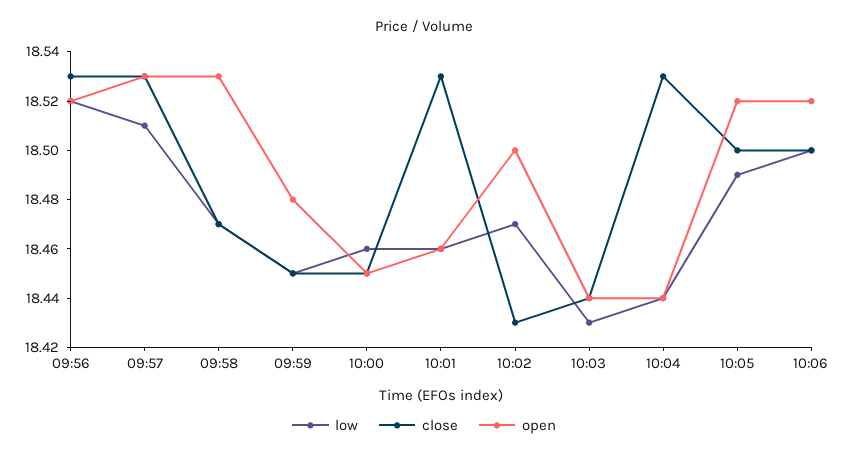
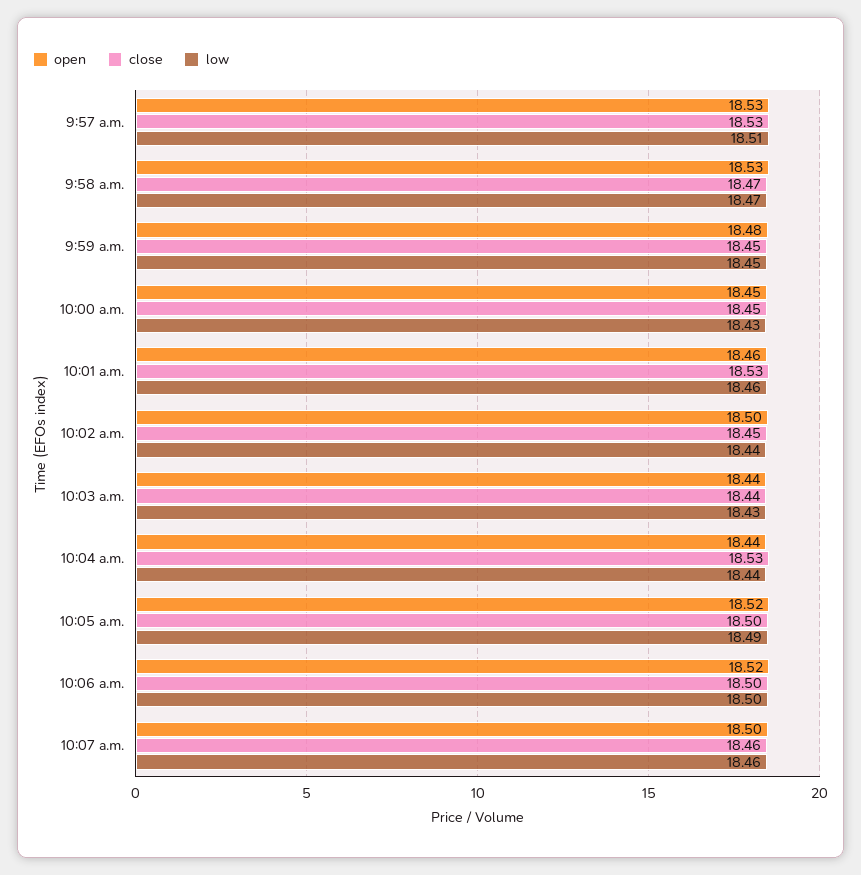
low, 09:56: 18.52 -> none
close, 09:56: 18.53 -> none
open, 09:56: 18.52 -> none
low, 10:00: 18.46 -> 18.43
low, 10:02: 18.47 -> 18.44
close, 10:02: 18.43 -> 18.45
open, 10:07 a.m.: none -> 18.5
close, 10:07 a.m.: none -> 18.46
low, 10:07 a.m.: none -> 18.46

